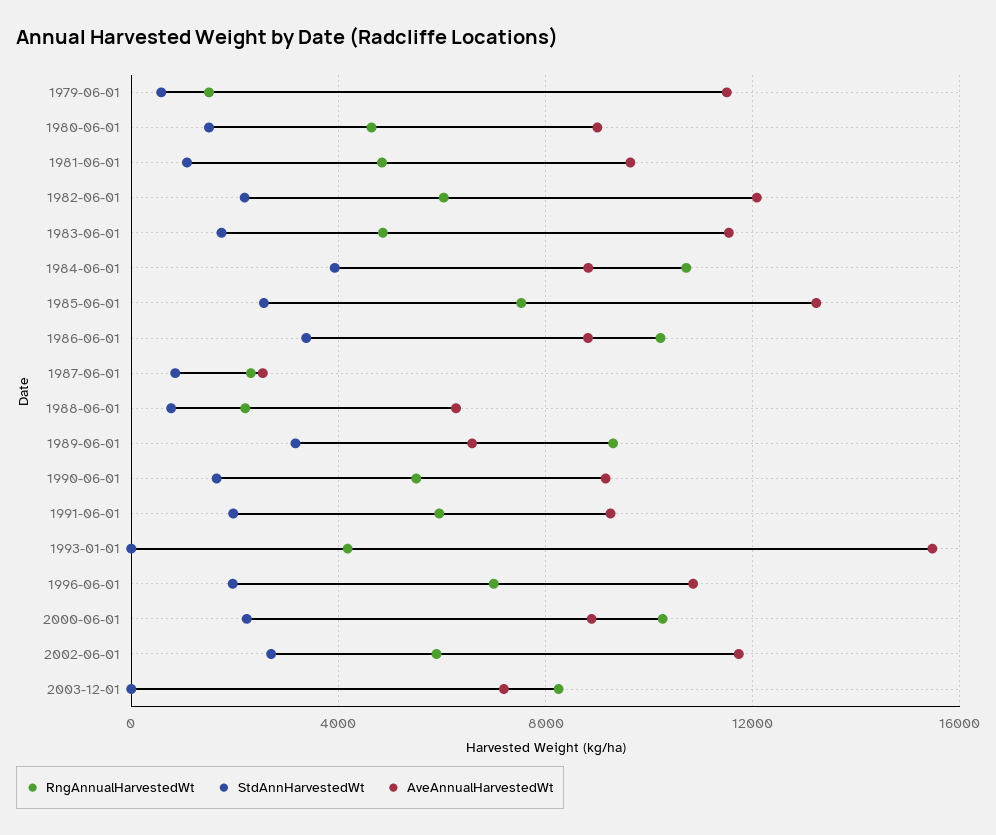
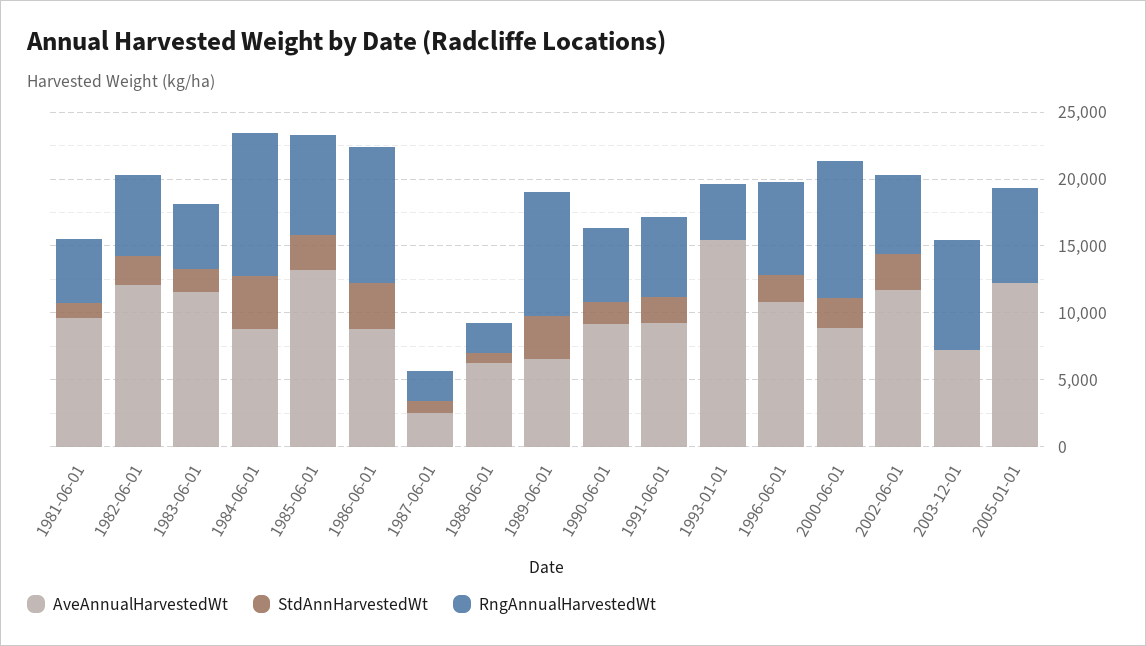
RngAnnualHarvestedWt, 1979-06-01: 1500 -> none
StdAnnHarvestedWt, 1979-06-01: 500 -> none
AveAnnualHarvestedWt, 1979-06-01: 11500 -> none
RngAnnualHarvestedWt, 1980-06-01: 4500 -> none
StdAnnHarvestedWt, 1980-06-01: 1500 -> none
AveAnnualHarvestedWt, 1980-06-01: 9000 -> none
AveAnnualHarvestedWt, 2005-01-01: none -> 12000
StdAnnHarvestedWt, 2005-01-01: none -> 0
RngAnnualHarvestedWt, 2005-01-01: none -> 7000

